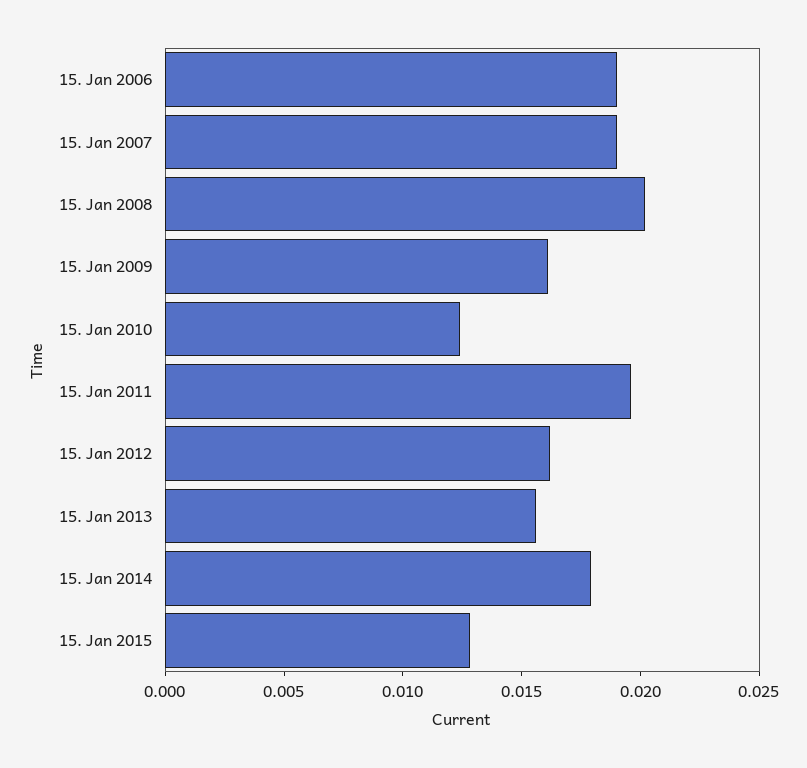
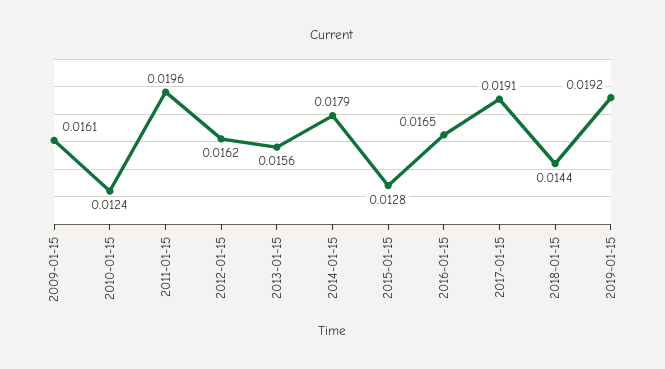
15. Jan 2006: 0.019 -> none
15. Jan 2007: 0.019 -> none
15. Jan 2008: 0.02 -> none
2016-01-15: none -> 0.0165
2017-01-15: none -> 0.0191
2018-01-15: none -> 0.0144
2019-01-15: none -> 0.0192

